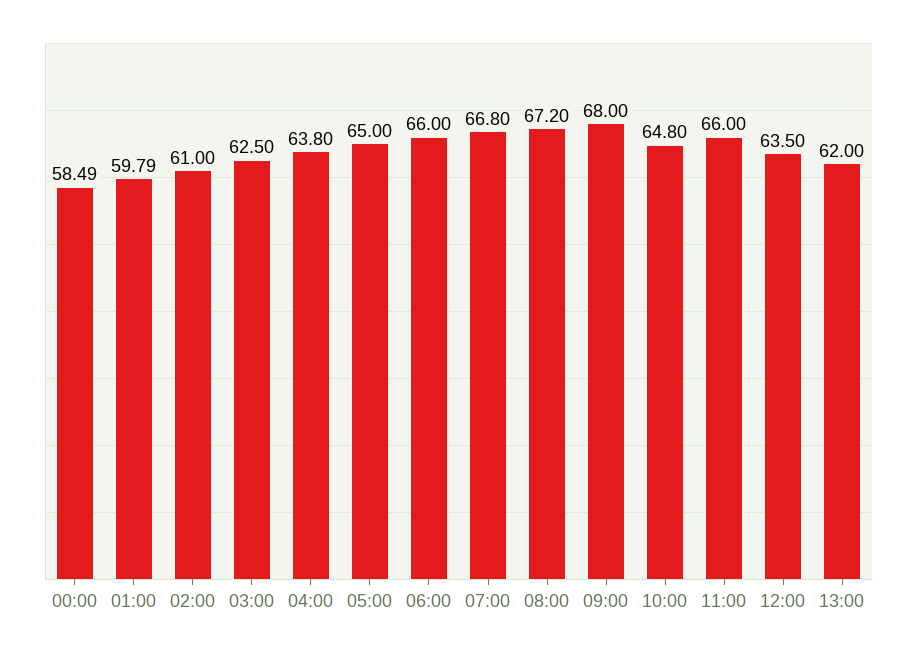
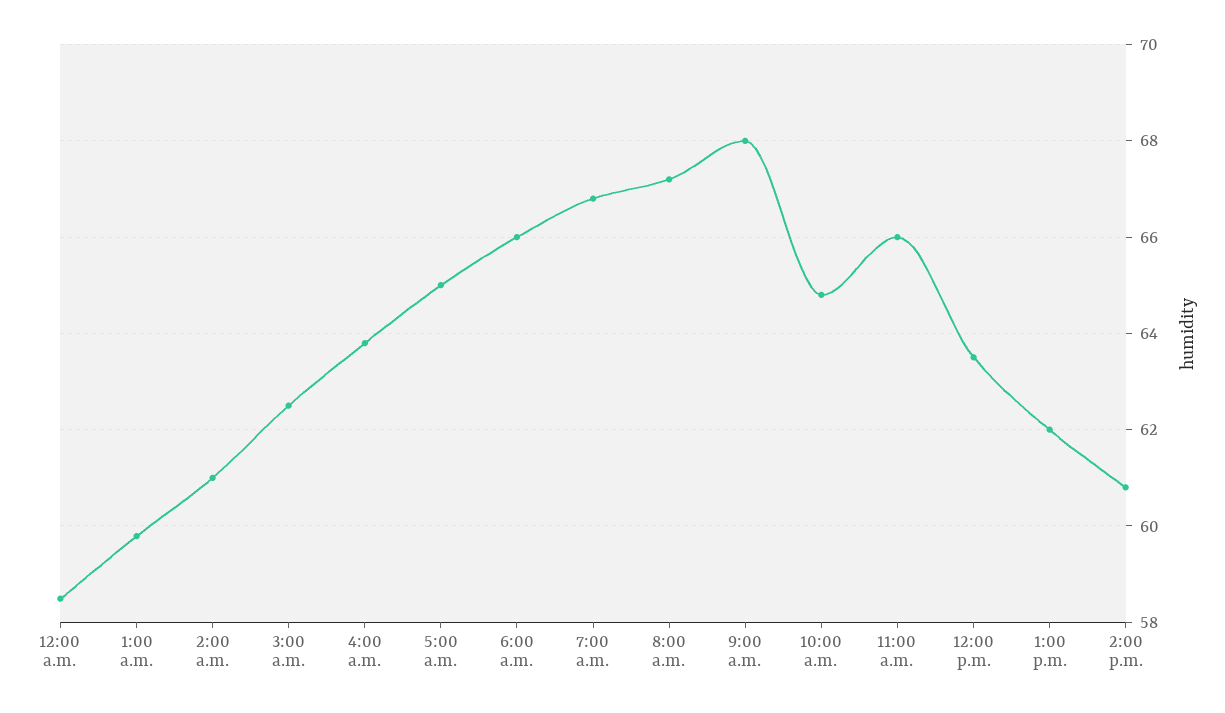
2:00 p.m.: none -> 60.8

